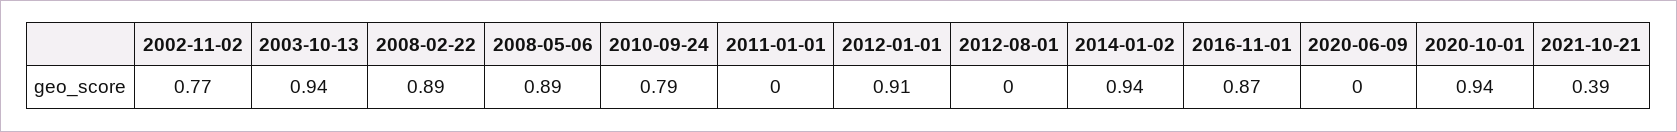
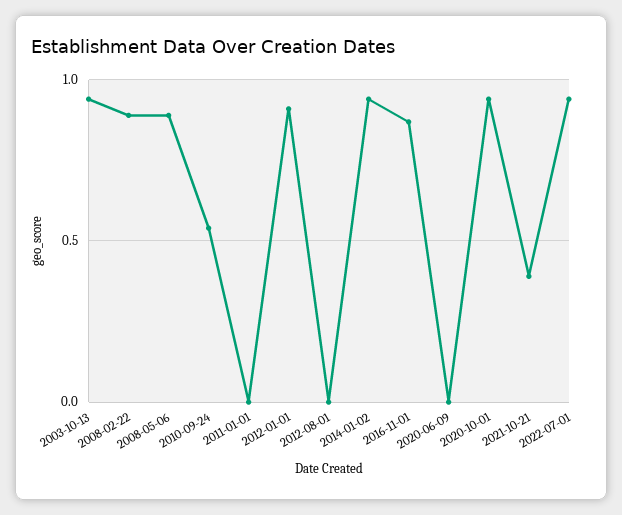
2002-11-02: 0.77 -> none
2010-09-24: 0.79 -> 0.55
2022-07-01: none -> 0.95

